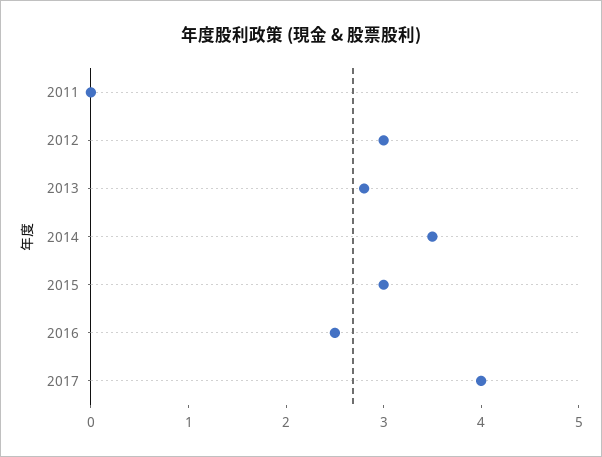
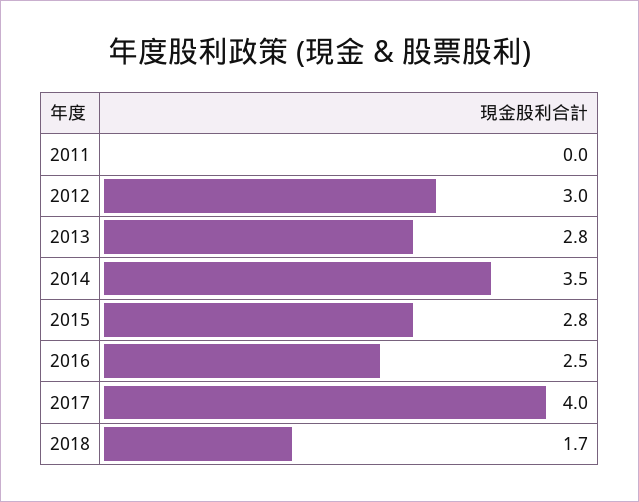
2015: 3 -> 2.8
2018: none -> 1.7

